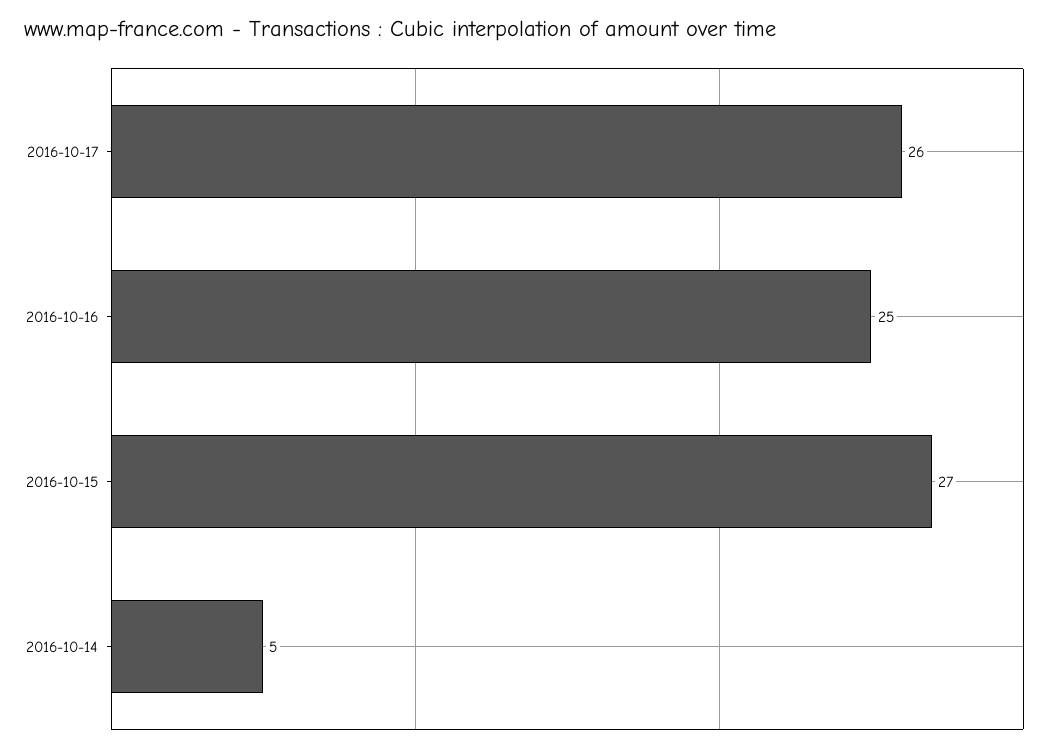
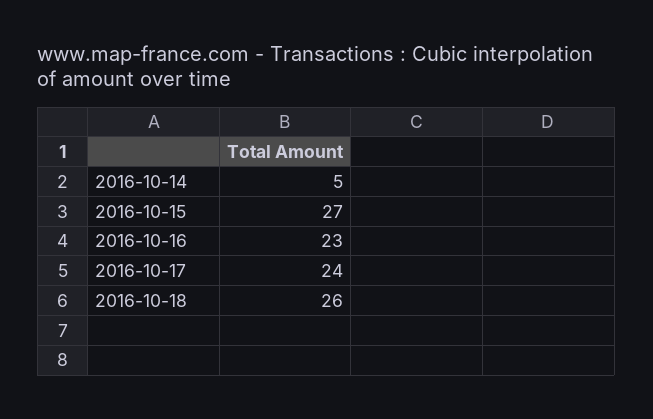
2016-10-17: 26 -> 24
2016-10-16: 25 -> 23
2016-10-18: none -> 26

